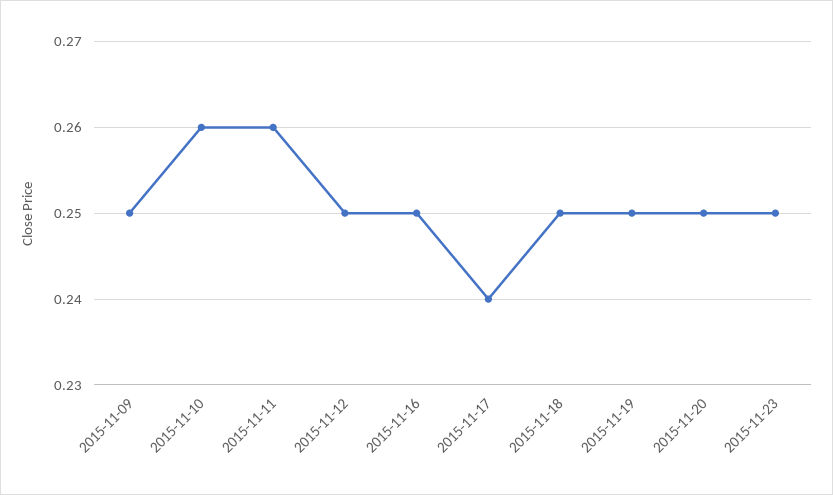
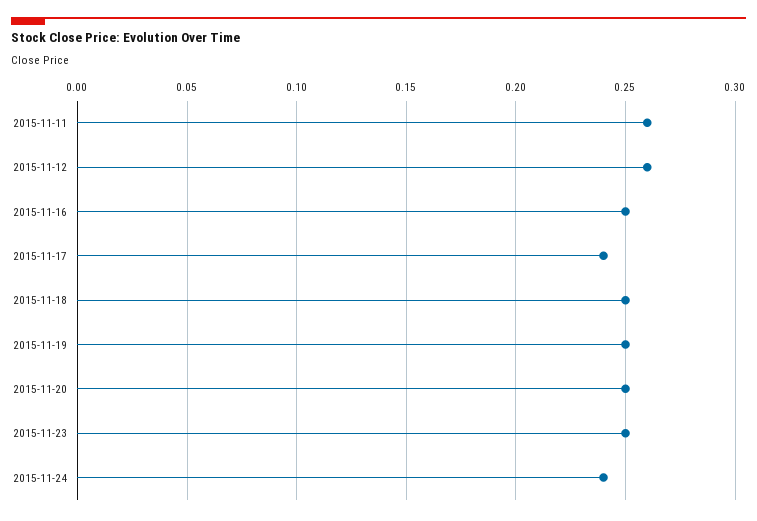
2015-11-09: 0.25 -> none
2015-11-10: 0.26 -> none
2015-11-12: 0.25 -> 0.26
2015-11-24: none -> 0.24

